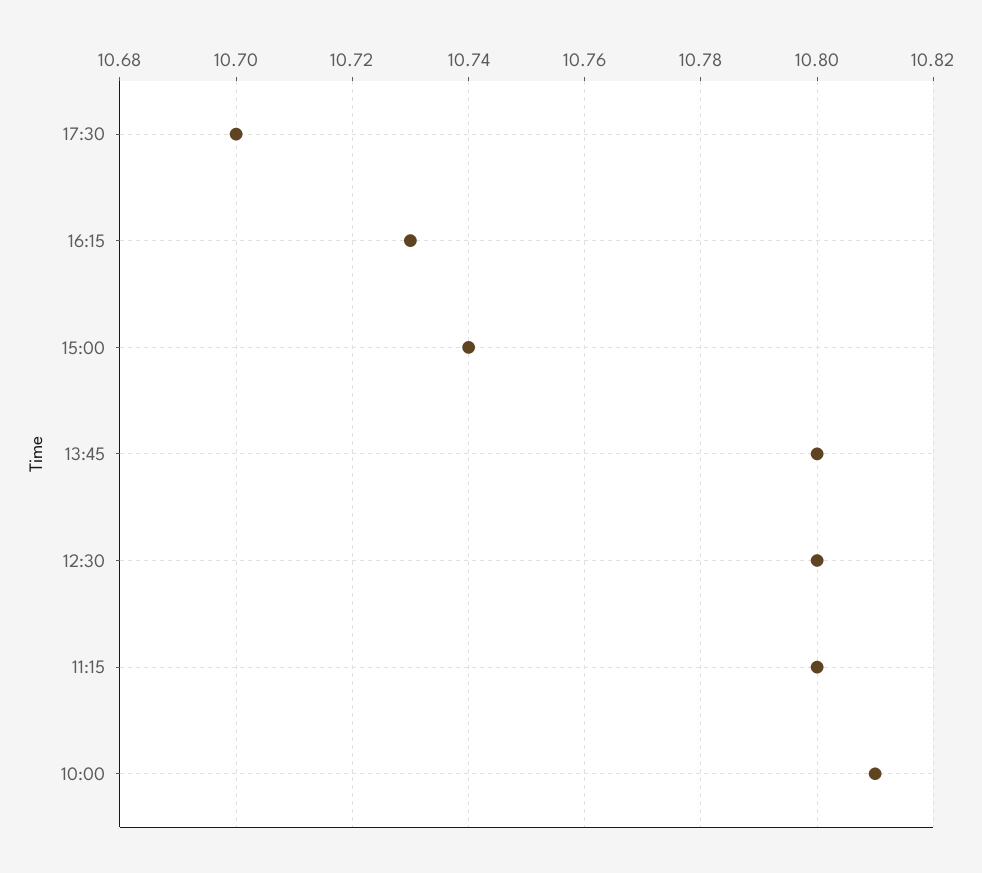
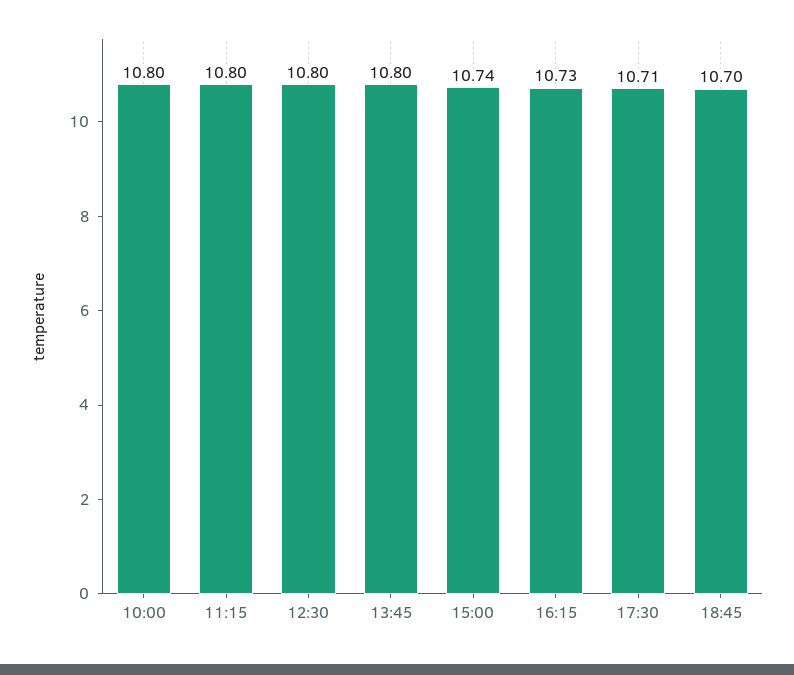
17:30: 10.7 -> 10.71
10:00: 10.81 -> 10.8
18:45: none -> 10.7

